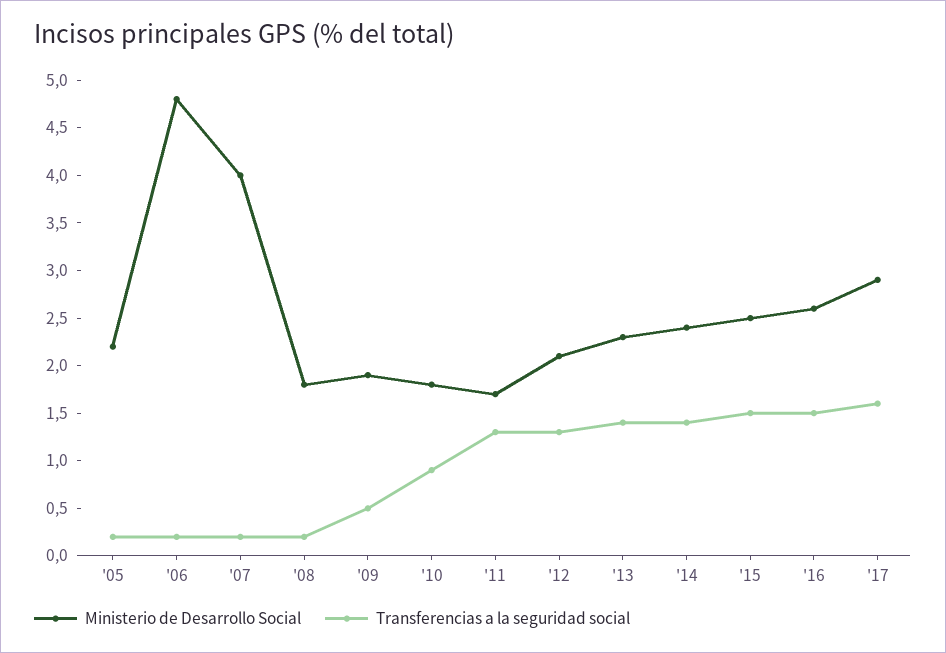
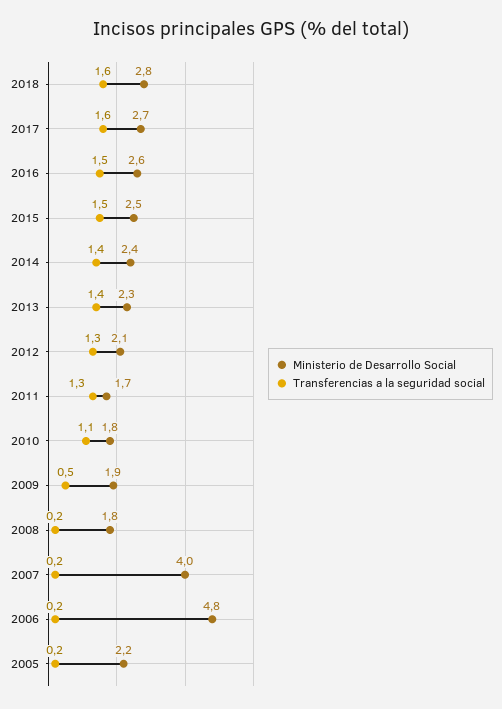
Transferencias a la seguridad social, '10: 0.9 -> 1.1
Ministerio de Desarrollo Social, '17: 2.9 -> 2.7
Ministerio de Desarrollo Social, 2018: none -> 2.8
Transferencias a la seguridad social, 2018: none -> 1.6

